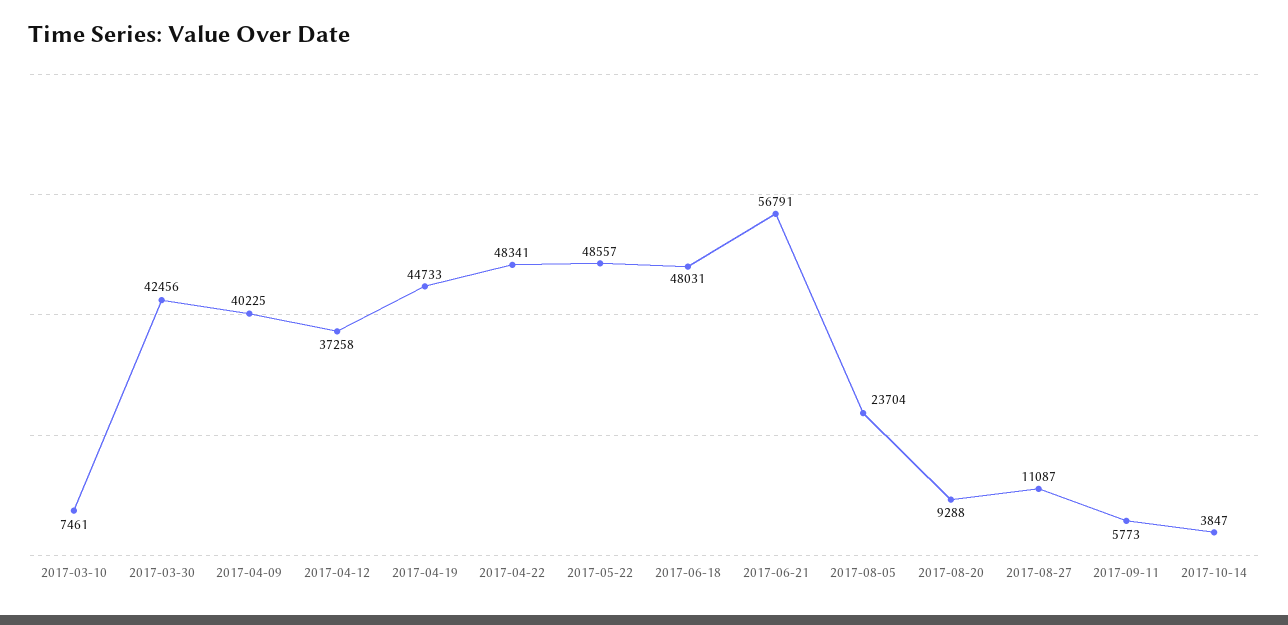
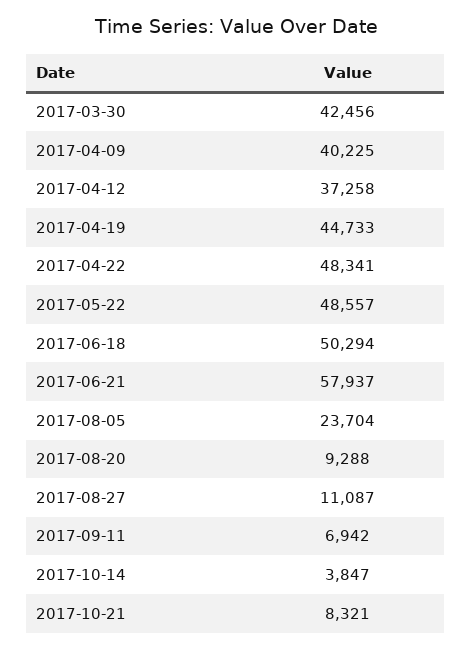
2017-03-10: 7461 -> none
2017-06-18: 48031 -> 50294
2017-06-21: 56791 -> 57937
2017-09-11: 5773 -> 6942
2017-10-21: none -> 8321

